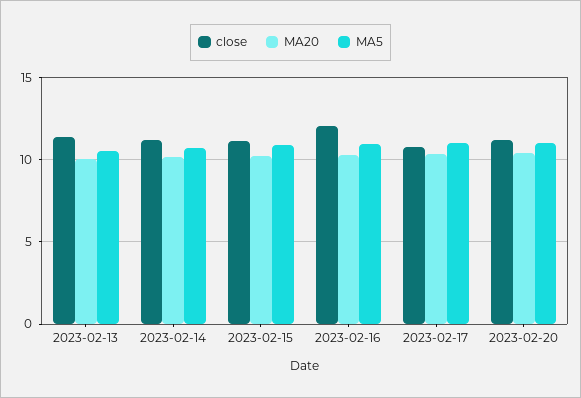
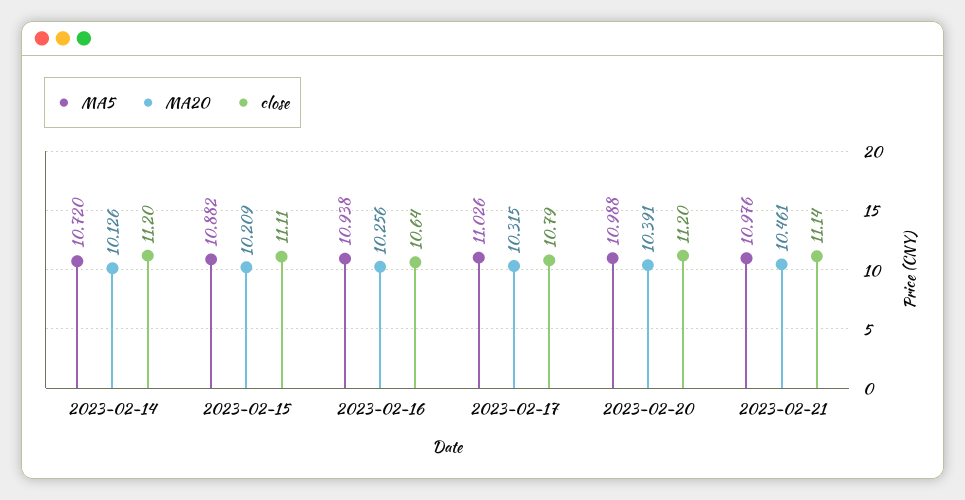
close, 2023-02-13: 11.5 -> none
MA20, 2023-02-13: 10 -> none
MA5, 2023-02-13: 10.5 -> none
close, 2023-02-16: 12 -> 10.64
MA5, 2023-02-21: none -> 10.976
MA20, 2023-02-21: none -> 10.461
close, 2023-02-21: none -> 11.14

